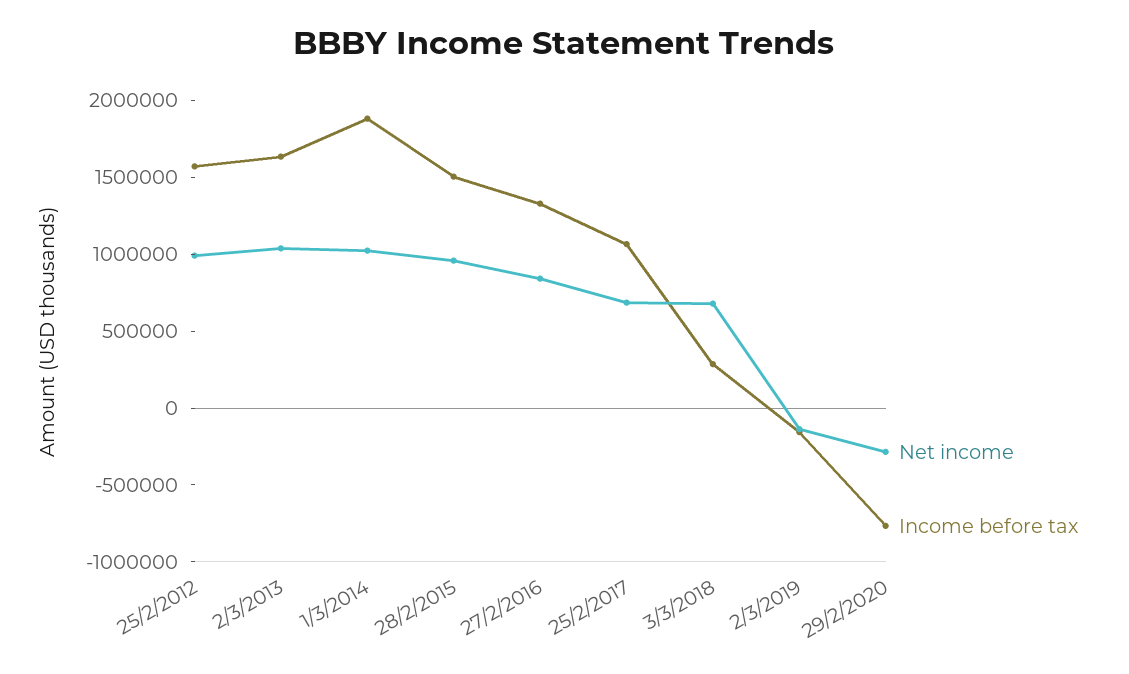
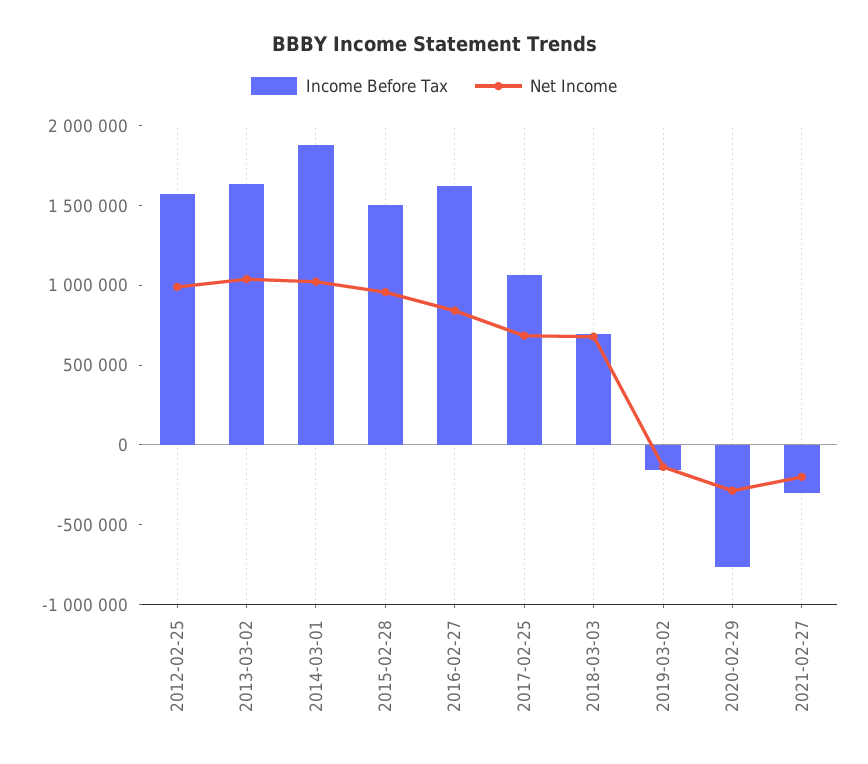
Income before tax, 27/2/2016: 1300000 -> 1600000
Income before tax, 3/3/2018: 300000 -> 700000
Income before tax, 2021-02-27: none -> -300000
Net income, 2021-02-27: none -> -200000

